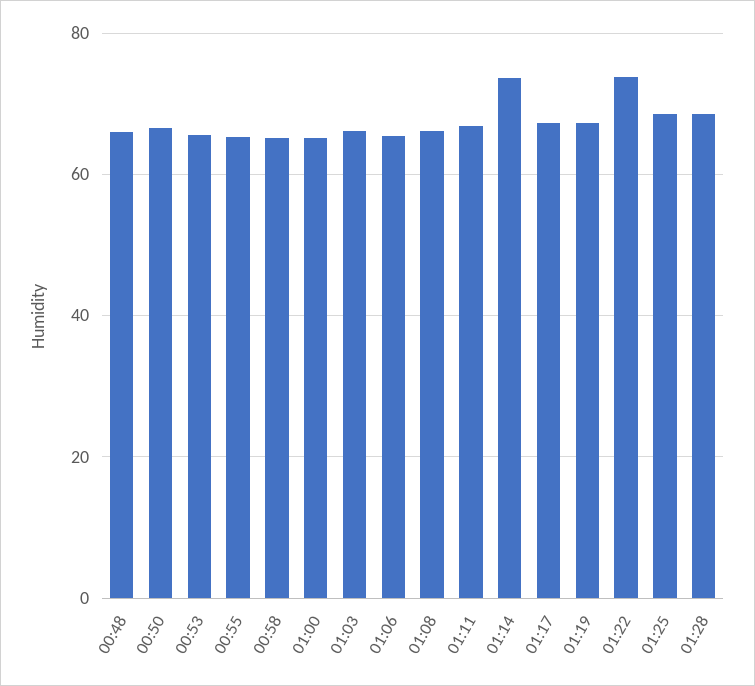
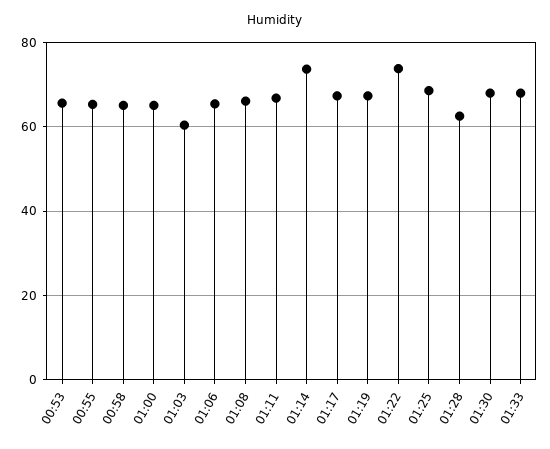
00:48: 66 -> none
00:50: 66 -> none
01:03: 66 -> 60
01:28: 68 -> 62
01:30: none -> 68
01:33: none -> 68

